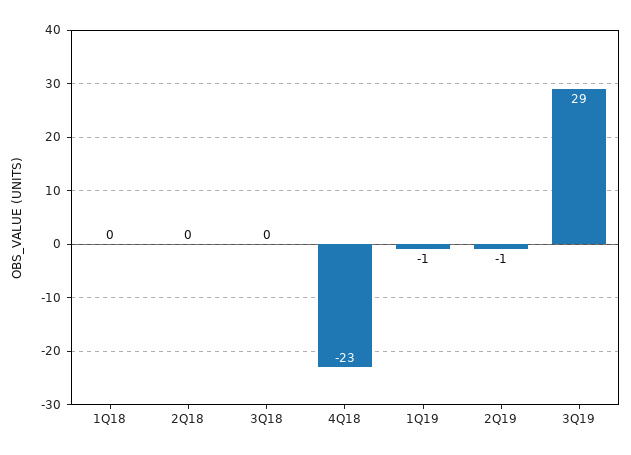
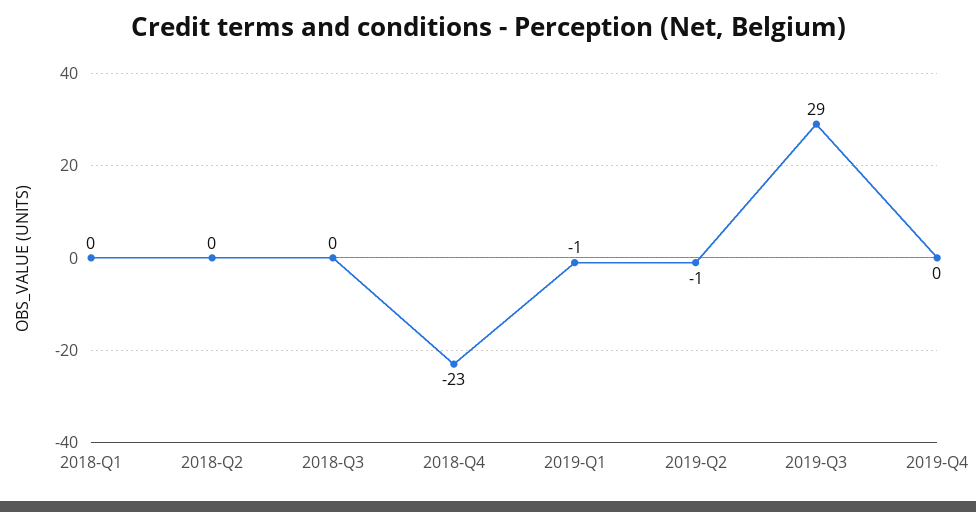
2019-Q4: none -> 0

